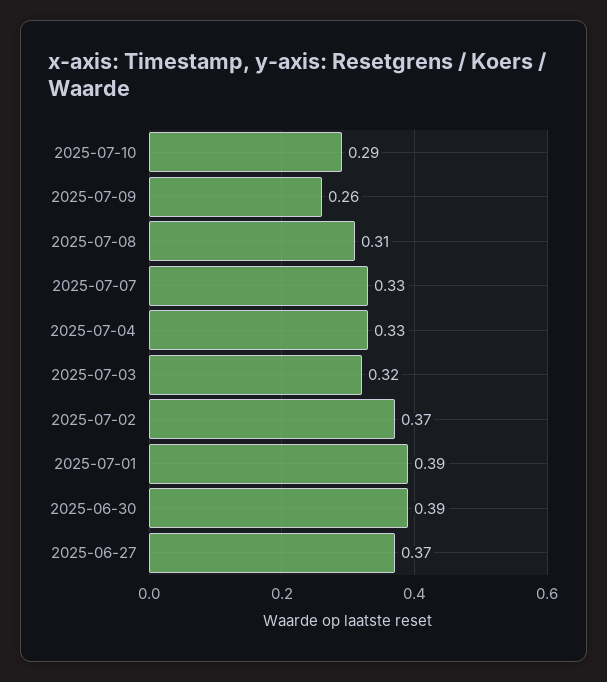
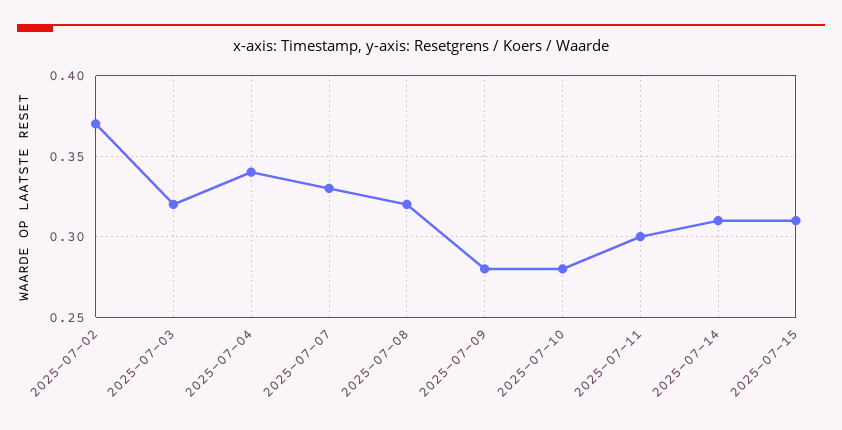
2025-07-10: 0.29 -> 0.28
2025-07-09: 0.26 -> 0.28
2025-07-08: 0.31 -> 0.32
2025-07-04: 0.33 -> 0.34
2025-07-01: 0.39 -> none
2025-06-30: 0.39 -> none
2025-06-27: 0.37 -> none
2025-07-11: none -> 0.3
2025-07-14: none -> 0.31
2025-07-15: none -> 0.31

